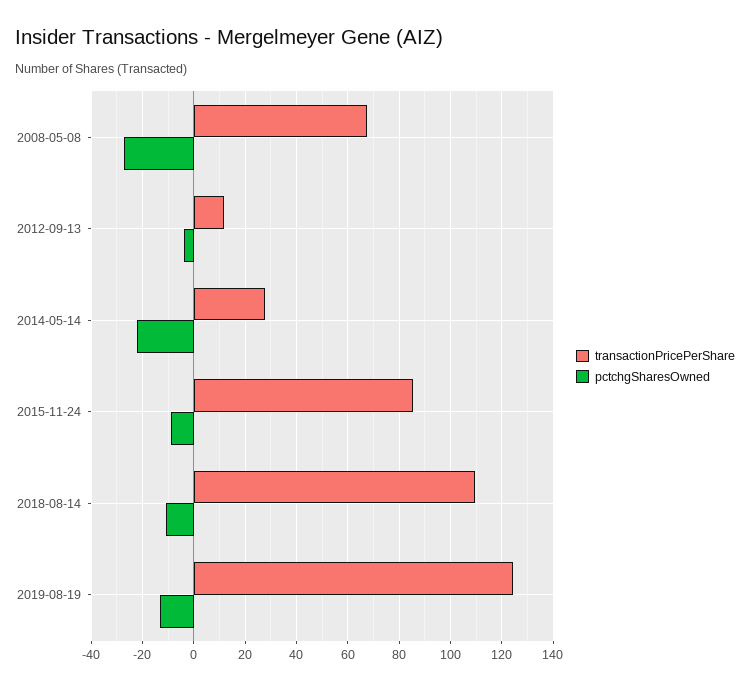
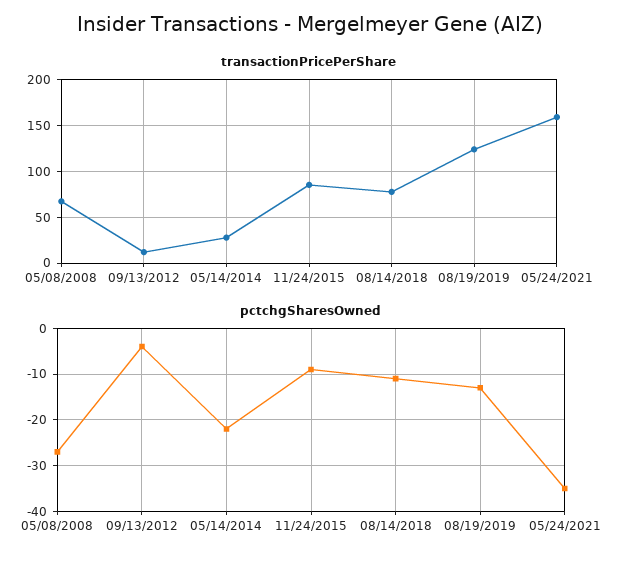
transactionPricePerShare, 2018-08-14: 110 -> 80
transactionPricePerShare, 05/24/2021: none -> 160
pctchgSharesOwned, 05/24/2021: none -> -35

